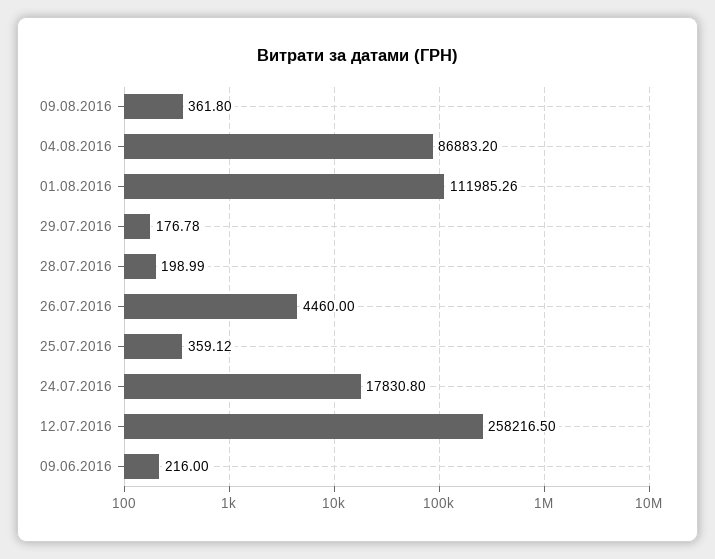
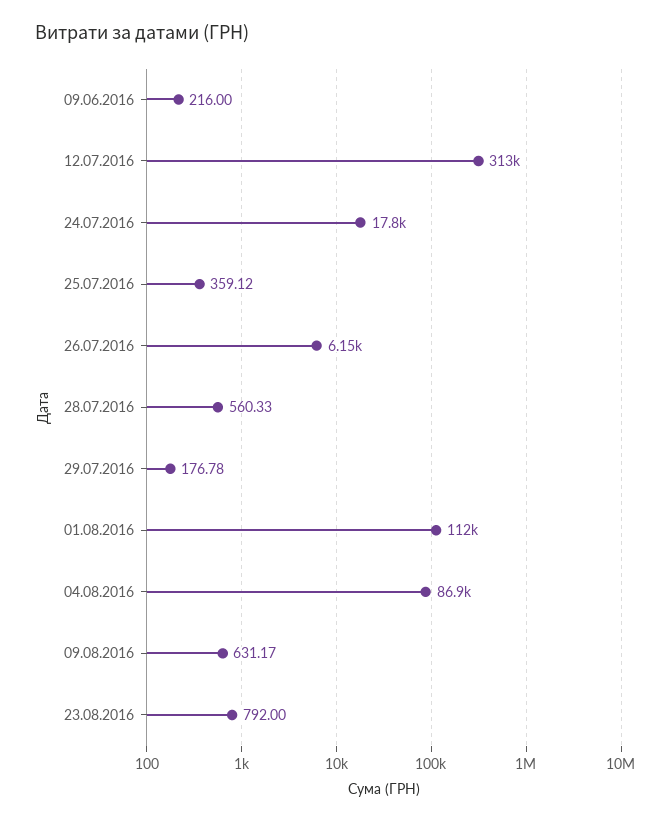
09.08.2016: 361.8 -> 631.17
28.07.2016: 198.99 -> 560.33
26.07.2016: 4460 -> 6150
12.07.2016: 258216.5 -> 313000
23.08.2016: none -> 792

